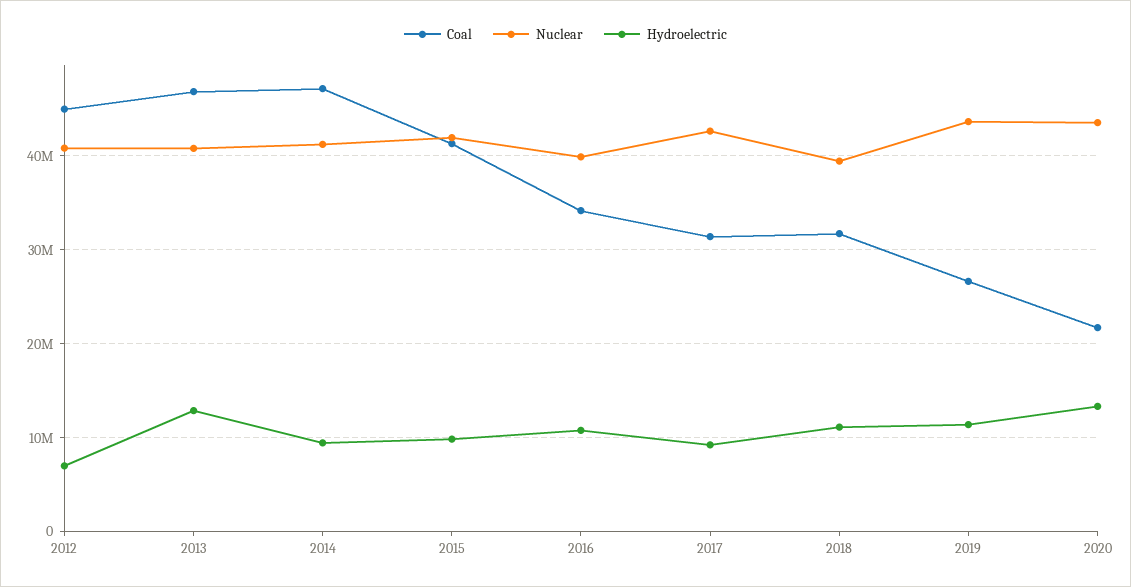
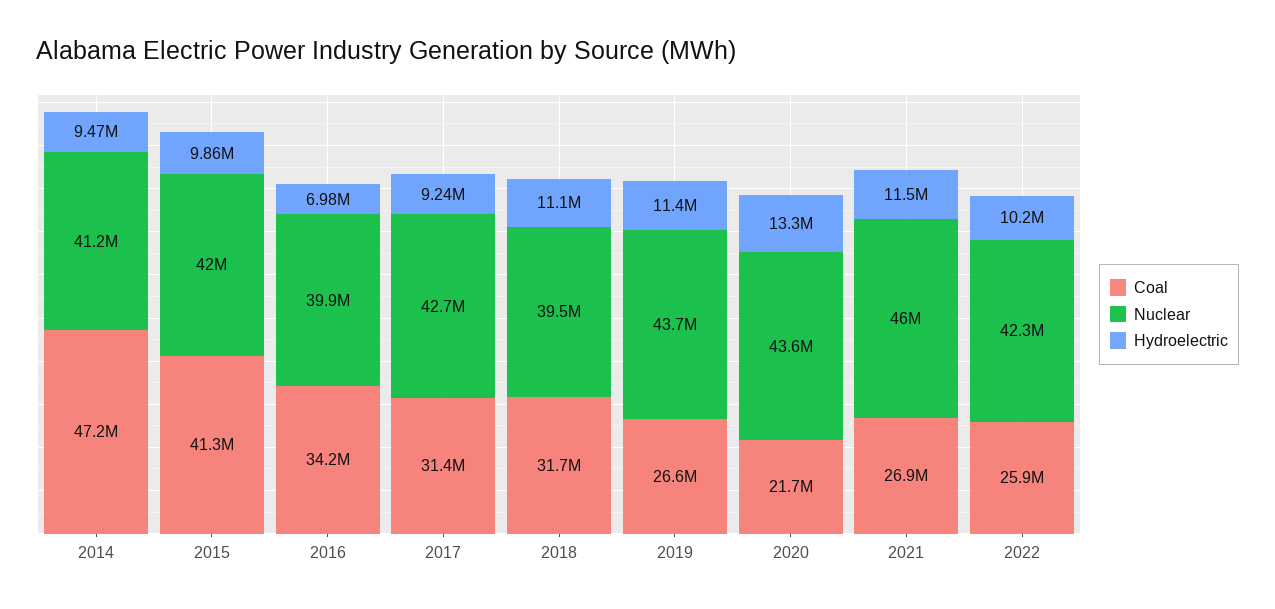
Coal, 2012: 45000000 -> none
Nuclear, 2012: 41000000 -> none
Hydroelectric, 2012: 7000000 -> none
Coal, 2013: 47000000 -> none
Nuclear, 2013: 41000000 -> none
Hydroelectric, 2013: 13000000 -> none
Hydroelectric, 2016: 11000000 -> 6980000
Coal, 2021: none -> 26900000
Nuclear, 2021: none -> 46000000
Hydroelectric, 2021: none -> 11500000
Coal, 2022: none -> 25900000
Nuclear, 2022: none -> 42300000
Hydroelectric, 2022: none -> 10200000

